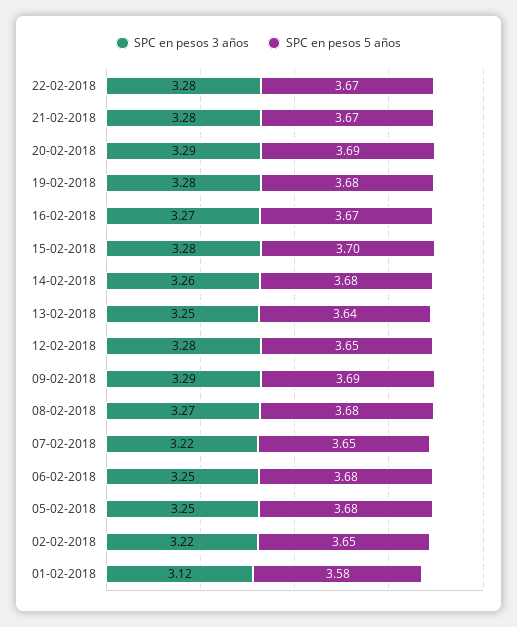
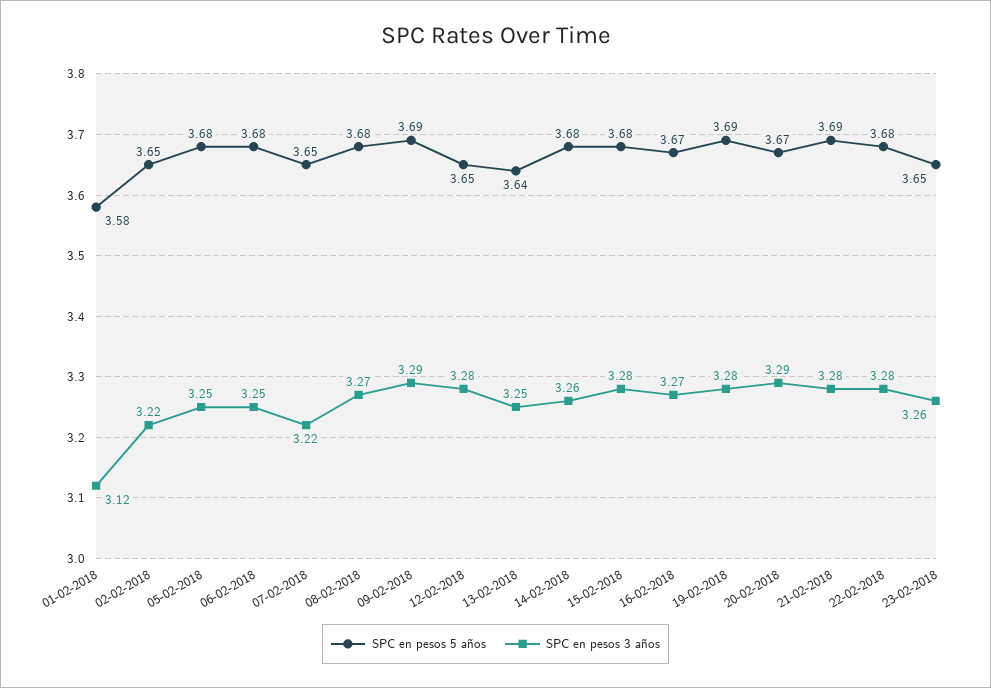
SPC en pesos 5 años, 22-02-2018: 3.67 -> 3.68
SPC en pesos 5 años, 21-02-2018: 3.67 -> 3.69
SPC en pesos 5 años, 20-02-2018: 3.69 -> 3.67
SPC en pesos 5 años, 19-02-2018: 3.68 -> 3.69
SPC en pesos 5 años, 15-02-2018: 3.7 -> 3.68
SPC en pesos 5 años, 23-02-2018: none -> 3.65
SPC en pesos 3 años, 23-02-2018: none -> 3.26

